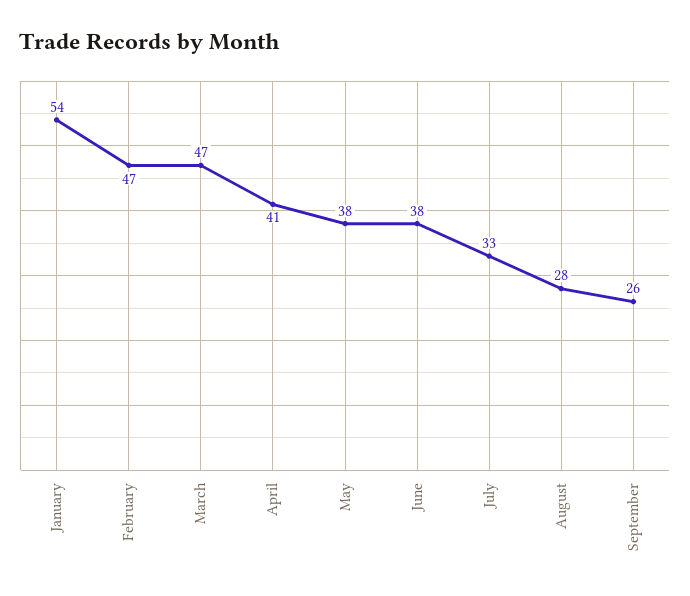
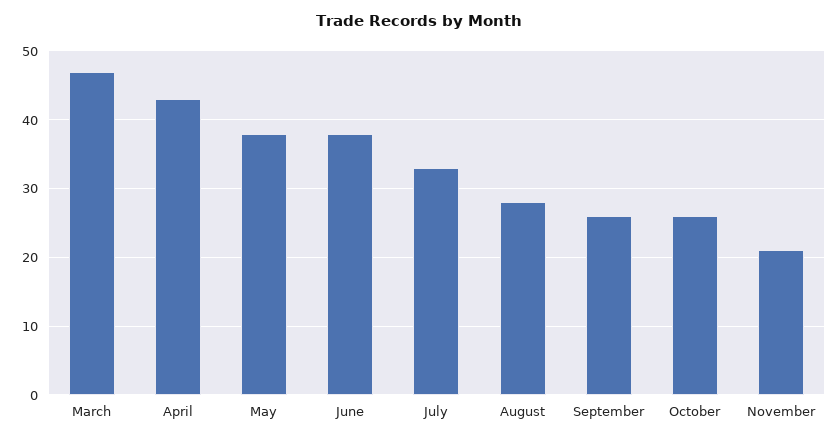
January: 54 -> none
February: 47 -> none
April: 41 -> 43
October: none -> 26
November: none -> 21

